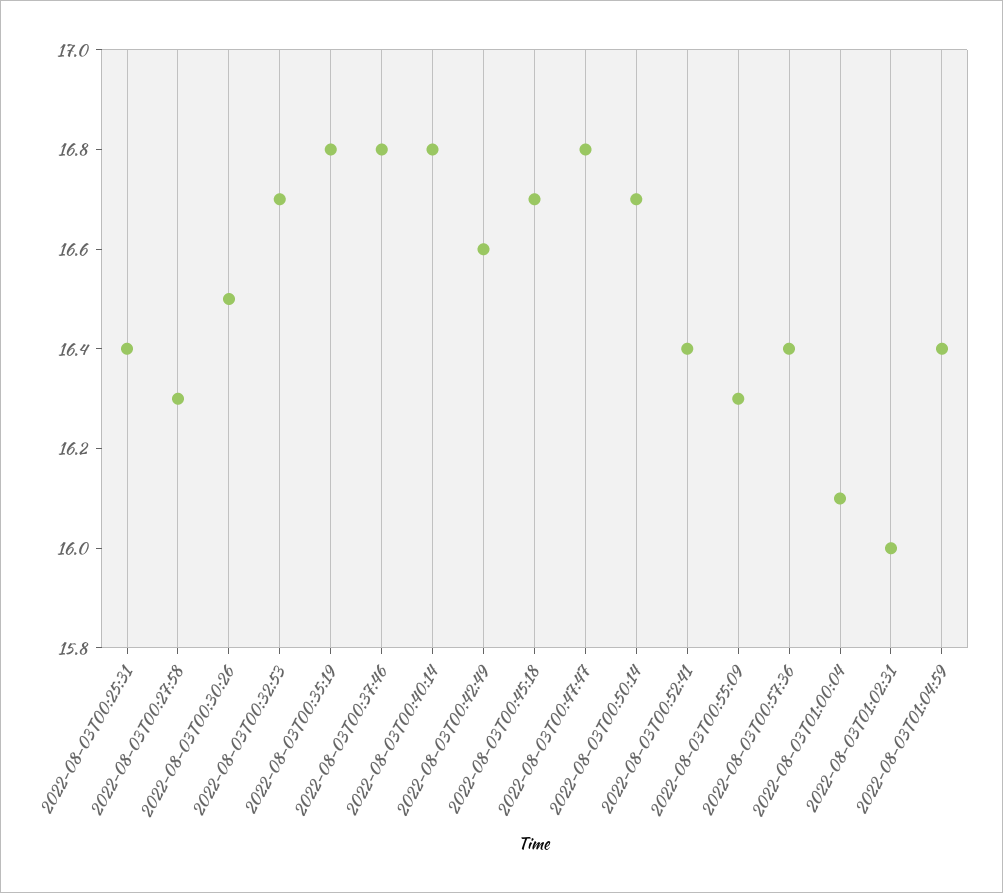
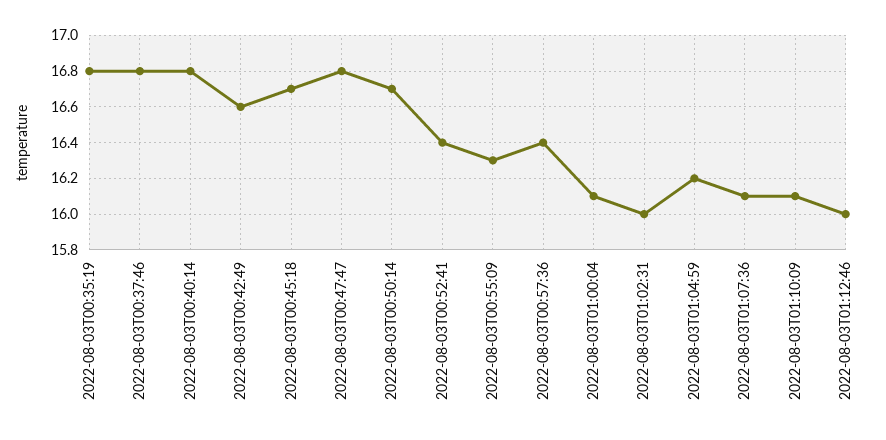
2022-08-03T00:25:31: 16.4 -> none
2022-08-03T00:27:58: 16.3 -> none
2022-08-03T00:30:26: 16.5 -> none
2022-08-03T00:32:53: 16.7 -> none
2022-08-03T01:04:59: 16.4 -> 16.2
2022-08-03T01:07:36: none -> 16.1
2022-08-03T01:10:09: none -> 16.1
2022-08-03T01:12:46: none -> 16

